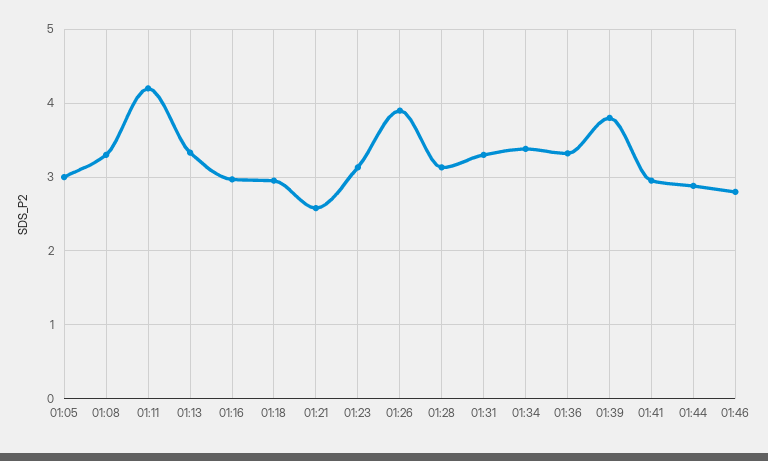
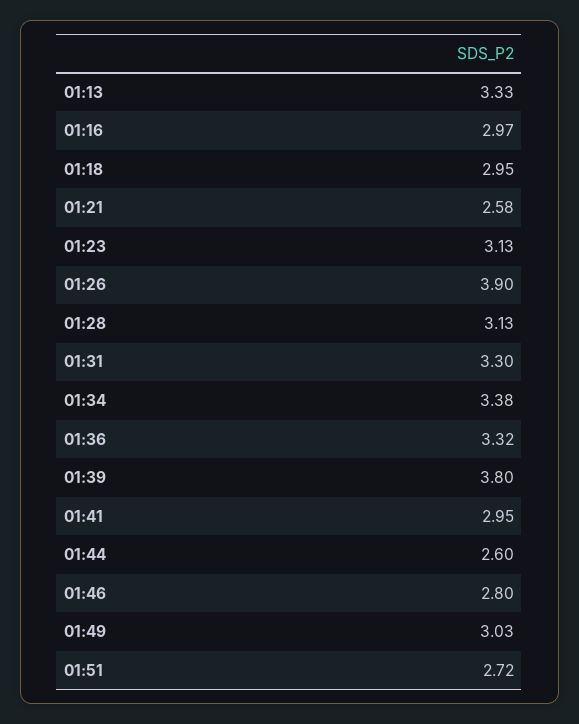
01:05: 3 -> none
01:08: 3.3 -> none
01:11: 4.2 -> none
01:44: 2.9 -> 2.6
01:49: none -> 3.03
01:51: none -> 2.72

